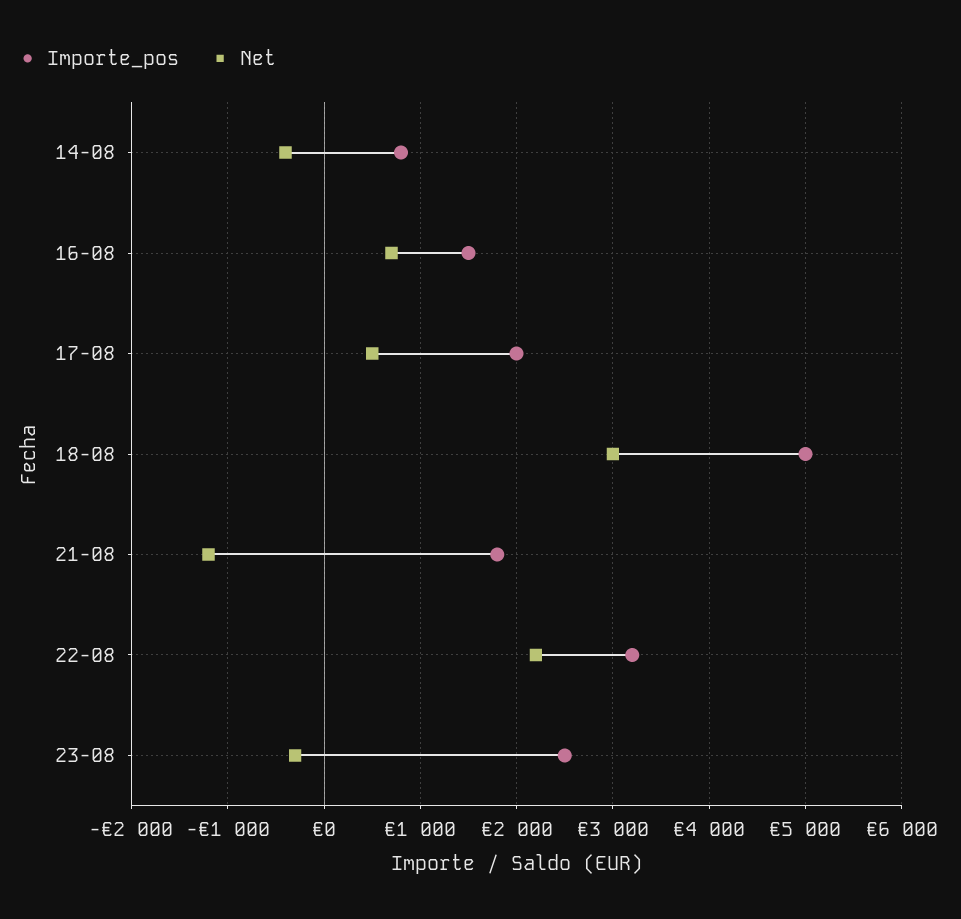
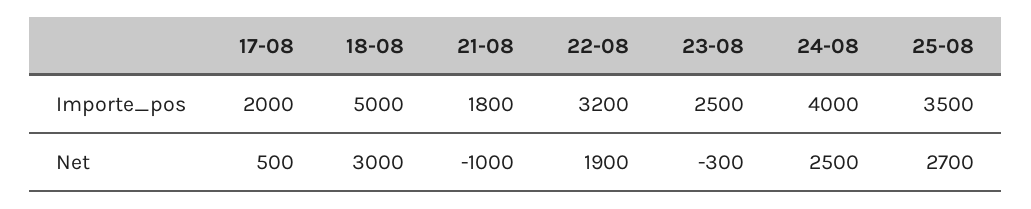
Importe_pos, 14-08: 800 -> none
Net, 14-08: -400 -> none
Importe_pos, 16-08: 1500 -> none
Net, 16-08: 700 -> none
Net, 21-08: -1200 -> -1000
Net, 22-08: 2200 -> 1900
Importe_pos, 24-08: none -> 4000
Importe_pos, 25-08: none -> 3500
Net, 24-08: none -> 2500
Net, 25-08: none -> 2700

